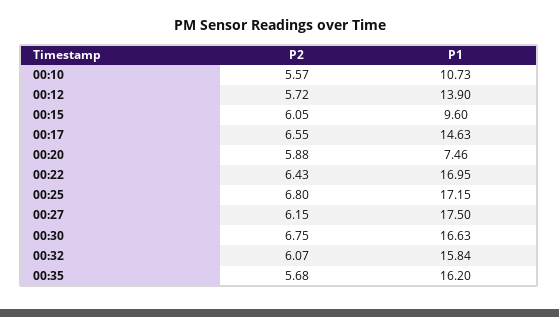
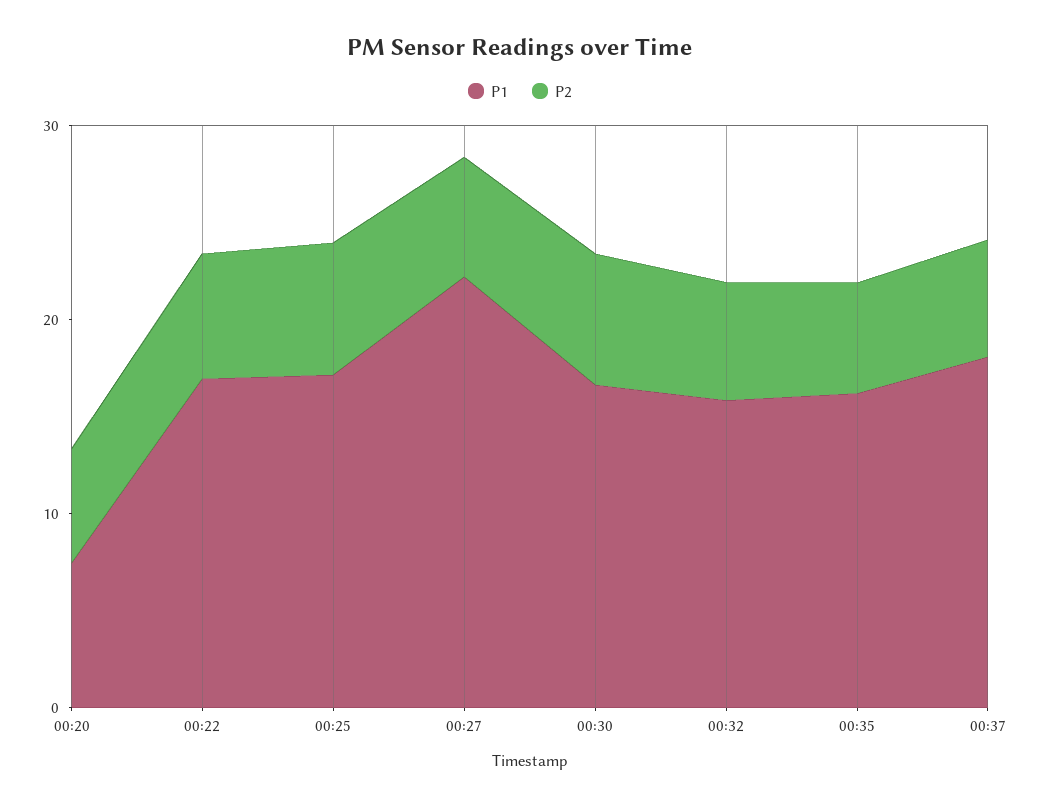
P2, 00:10: 5.57 -> none
P1, 00:10: 10.73 -> none
P2, 00:12: 5.72 -> none
P1, 00:12: 13.9 -> none
P2, 00:15: 6.05 -> none
P1, 00:15: 9.6 -> none
P2, 00:17: 6.55 -> none
P1, 00:17: 14.63 -> none
P1, 00:27: 17.5 -> 22
P1, 00:37: none -> 18
P2, 00:37: none -> 6

